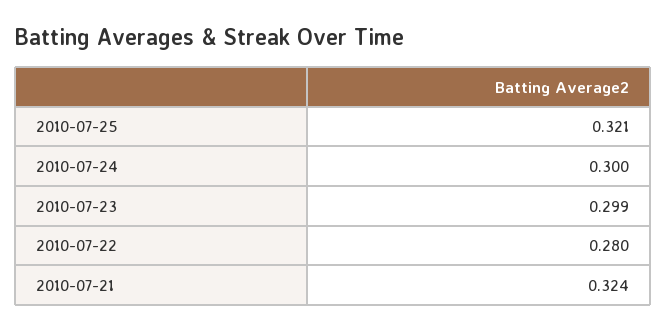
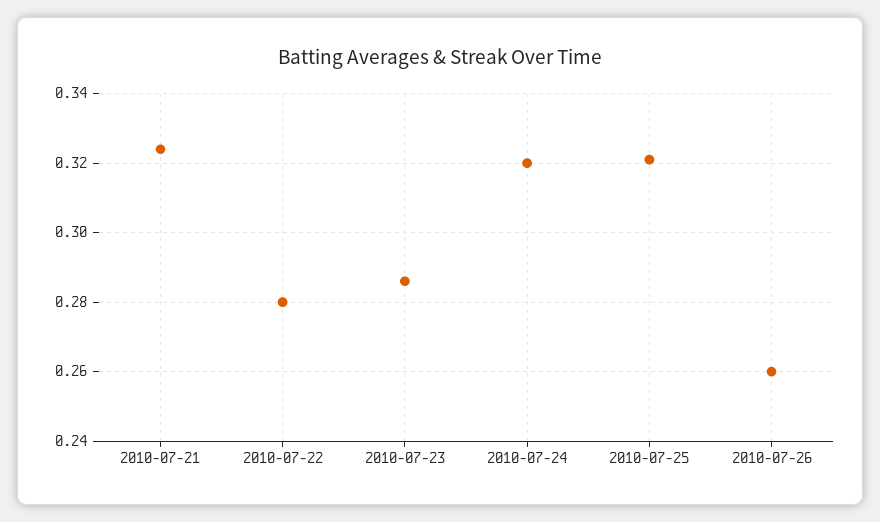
2010-07-24: 0.3 -> 0.32
2010-07-23: 0.299 -> 0.285
2010-07-26: none -> 0.26

